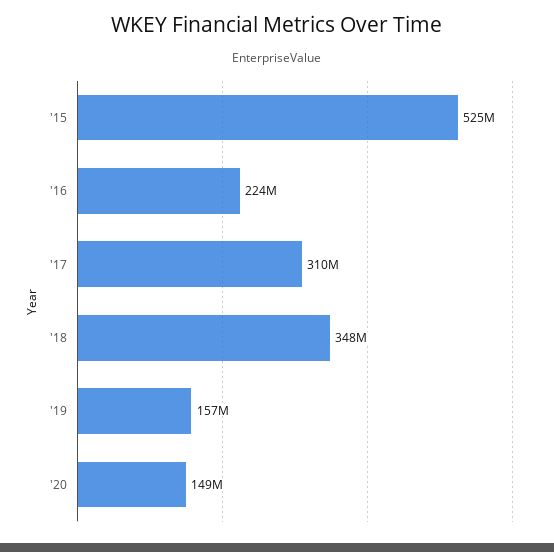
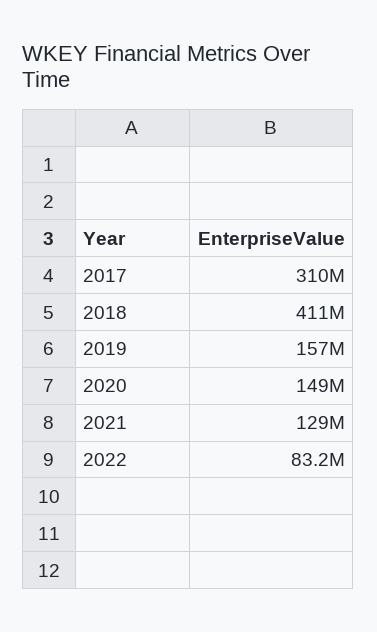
'15: 525000000 -> none
'16: 224000000 -> none
'18: 348000000 -> 411000000
2021: none -> 129000000
2022: none -> 83200000

